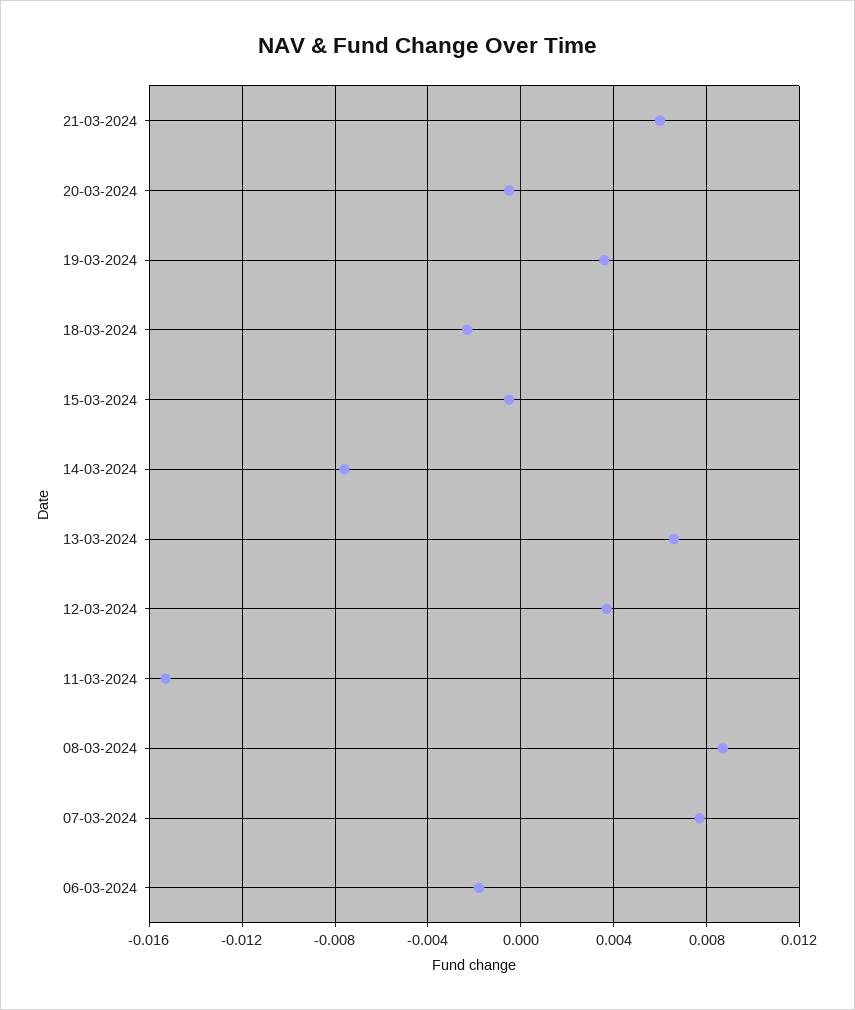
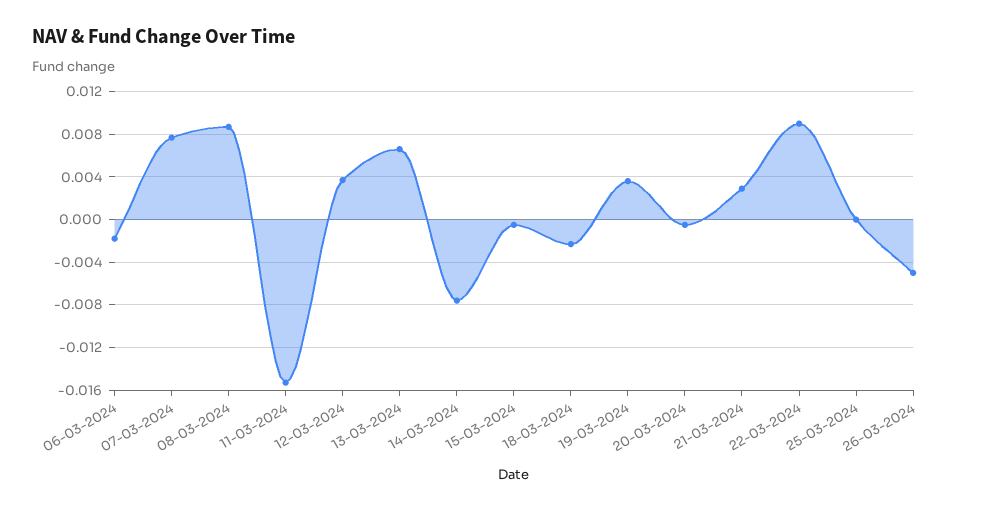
21-03-2024: 0.006 -> 0.003
22-03-2024: none -> 0.009
25-03-2024: none -> 0
26-03-2024: none -> -0.005

